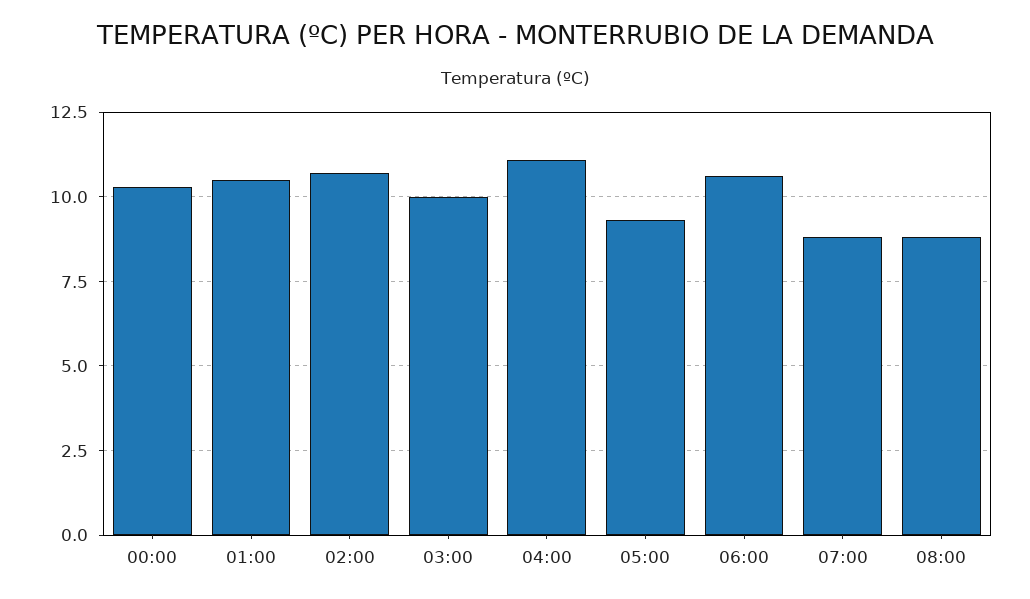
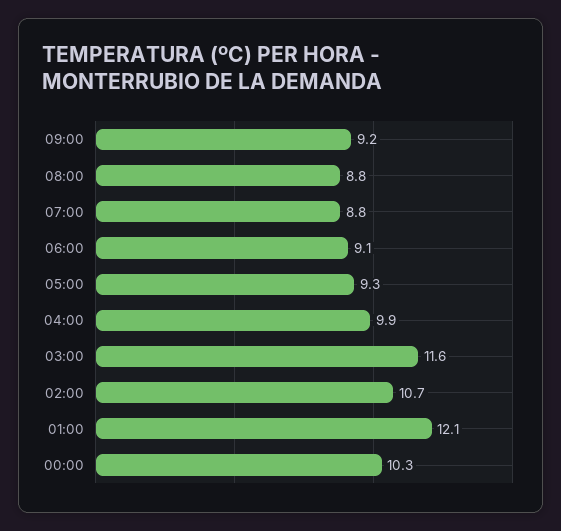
01:00: 10.5 -> 12.1
03:00: 10 -> 11.6
04:00: 11 -> 9.9
06:00: 10.5 -> 9.1
09:00: none -> 9.2

